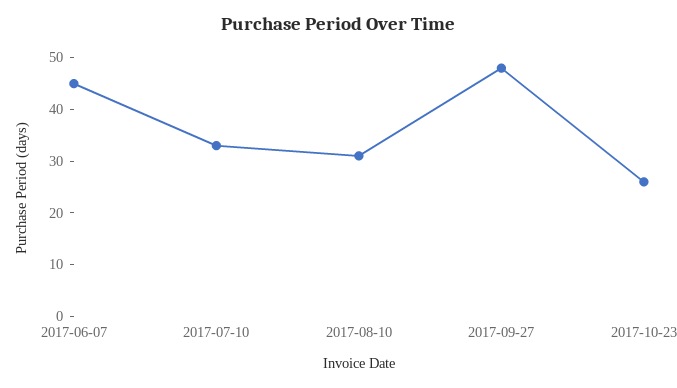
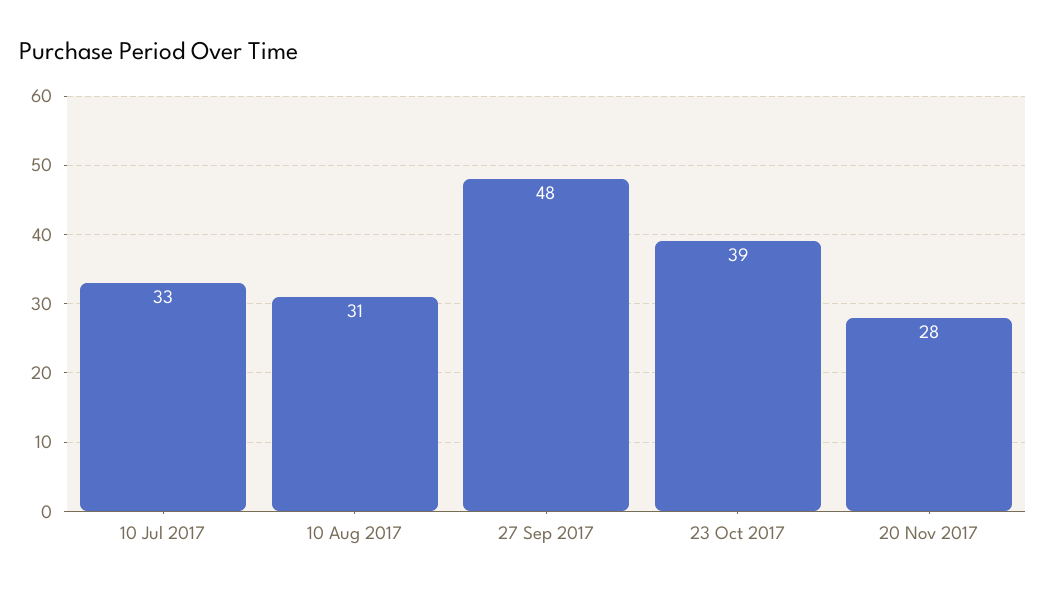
2017-06-07: 45 -> none
2017-10-23: 25 -> 39
20 Nov 2017: none -> 28

